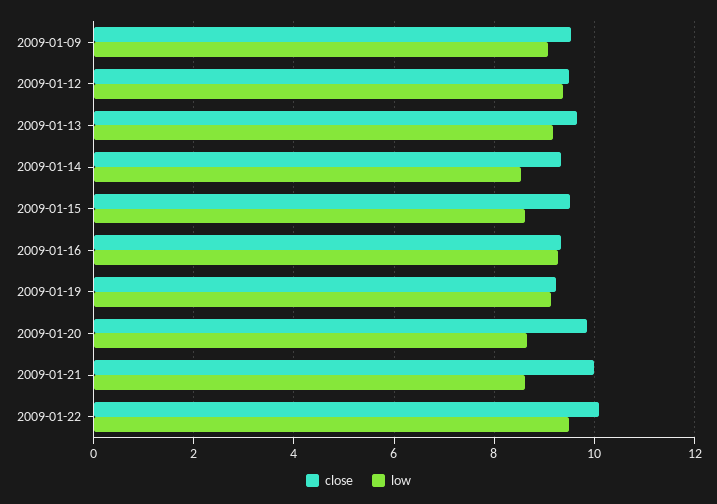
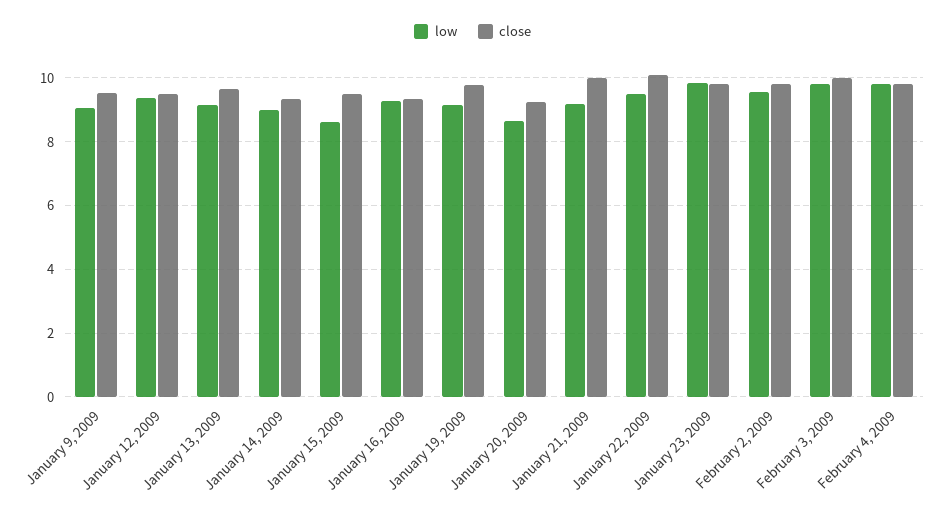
low, 2009-01-14: 8.6 -> 9
close, 2009-01-19: 9.2 -> 9.8
close, 2009-01-20: 9.8 -> 9.2
low, 2009-01-21: 8.6 -> 9.2
low, January 23, 2009: none -> 9.8
close, January 23, 2009: none -> 9.8
low, February 2, 2009: none -> 9.6
close, February 2, 2009: none -> 9.8
low, February 3, 2009: none -> 9.8
close, February 3, 2009: none -> 10
low, February 4, 2009: none -> 9.8
close, February 4, 2009: none -> 9.8

